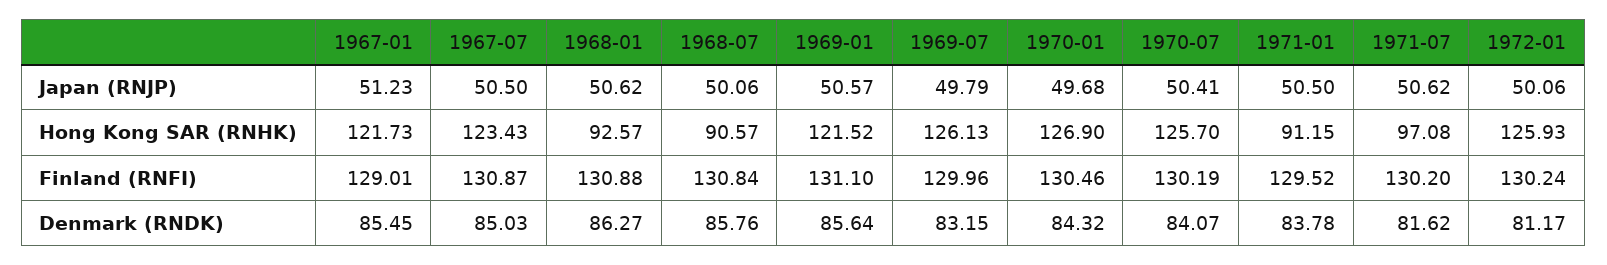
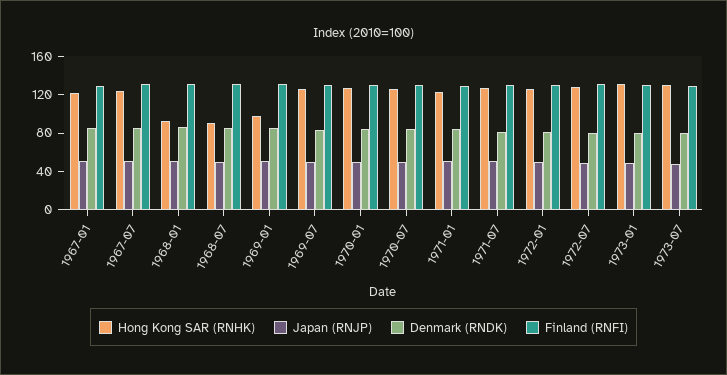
Hong Kong SAR (RNHK), 1969-01: 121.52 -> 100
Hong Kong SAR (RNHK), 1971-01: 91.15 -> 120
Hong Kong SAR (RNHK), 1971-07: 97.08 -> 130
Hong Kong SAR (RNHK), 1972-07: none -> 130
Japan (RNJP), 1972-07: none -> 50
Denmark (RNDK), 1972-07: none -> 80
Finland (RNFI), 1972-07: none -> 130
Hong Kong SAR (RNHK), 1973-01: none -> 130
Japan (RNJP), 1973-01: none -> 50
Denmark (RNDK), 1973-01: none -> 80
Finland (RNFI), 1973-01: none -> 130
Hong Kong SAR (RNHK), 1973-07: none -> 130
Japan (RNJP), 1973-07: none -> 50
Denmark (RNDK), 1973-07: none -> 80
Finland (RNFI), 1973-07: none -> 130

